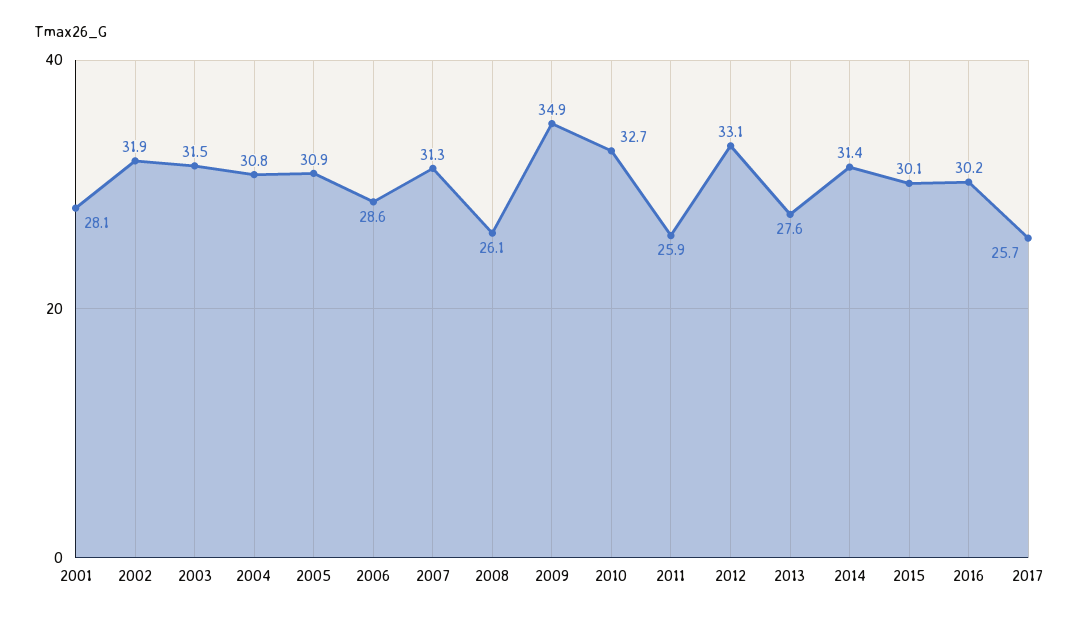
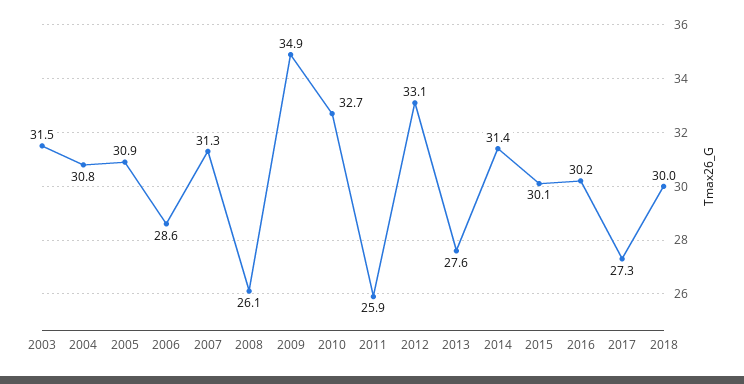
2001: 28.1 -> none
2002: 31.9 -> none
2017: 25.7 -> 27.3
2018: none -> 30

